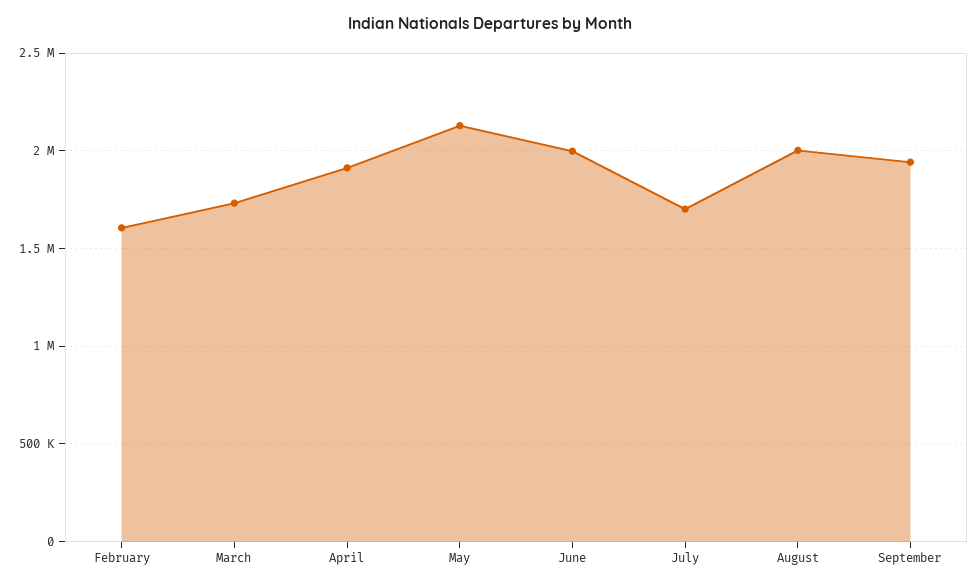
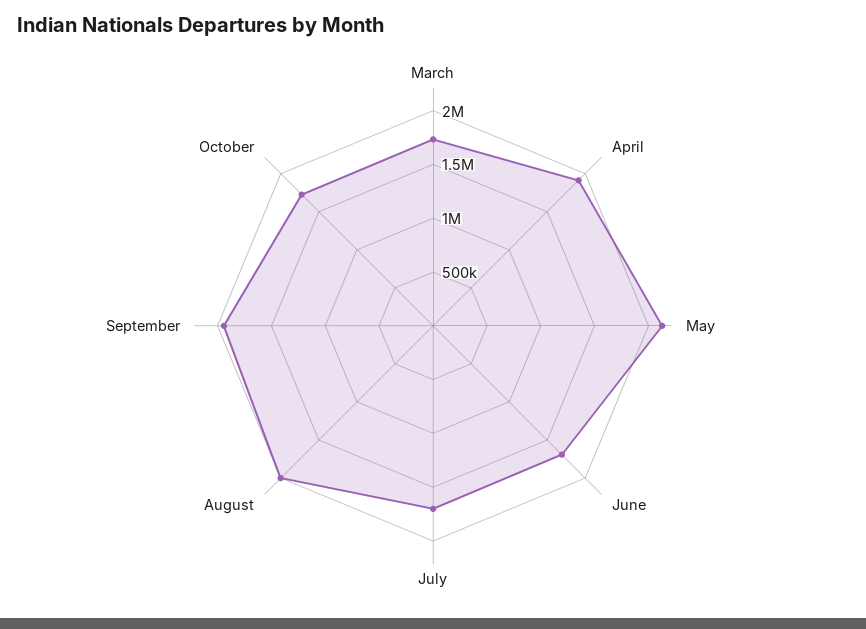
February: 1600000 -> none
June: 2000000 -> 1700000
October: none -> 1700000

